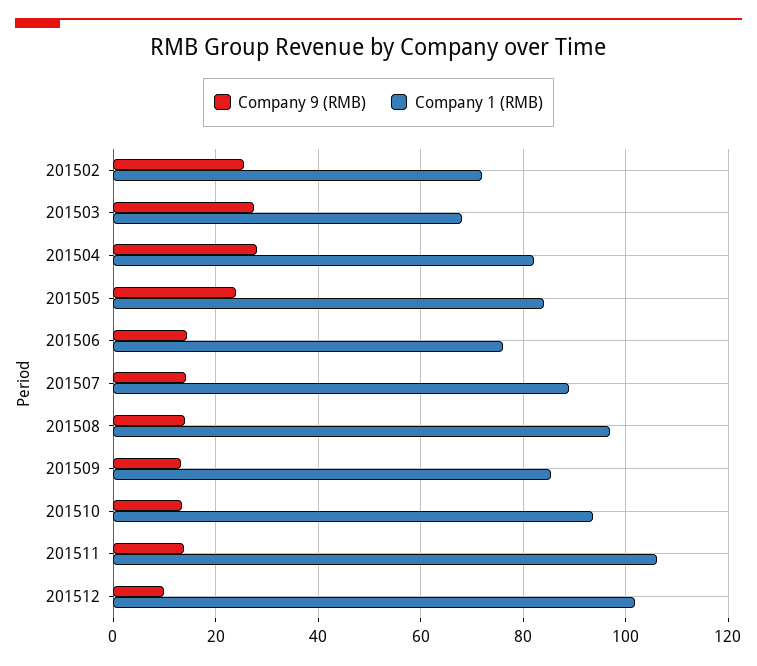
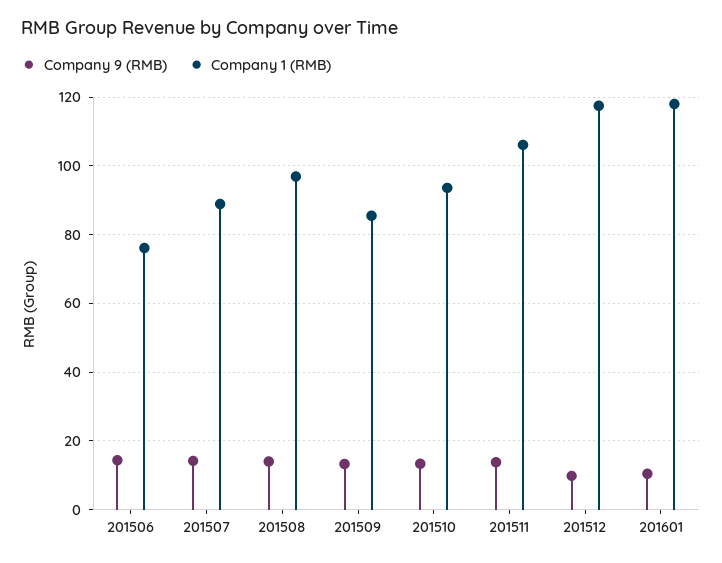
Company 9 (RMB), 201502: 26 -> none
Company 1 (RMB), 201502: 72 -> none
Company 9 (RMB), 201503: 28 -> none
Company 1 (RMB), 201503: 68 -> none
Company 9 (RMB), 201504: 28 -> none
Company 1 (RMB), 201504: 82 -> none
Company 9 (RMB), 201505: 24 -> none
Company 1 (RMB), 201505: 84 -> none
Company 1 (RMB), 201512: 102 -> 118
Company 9 (RMB), 201601: none -> 10
Company 1 (RMB), 201601: none -> 118

